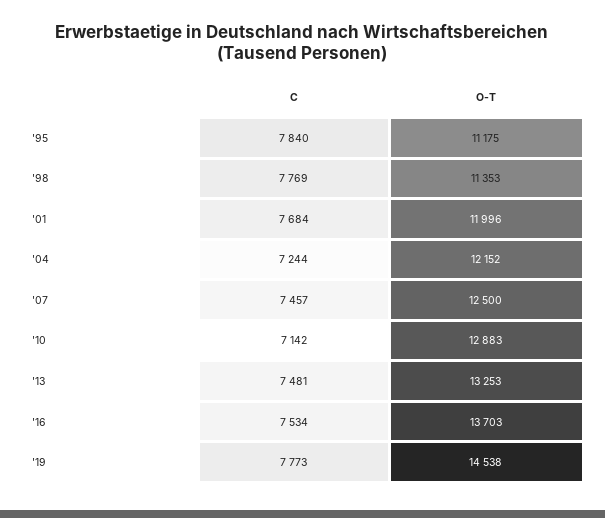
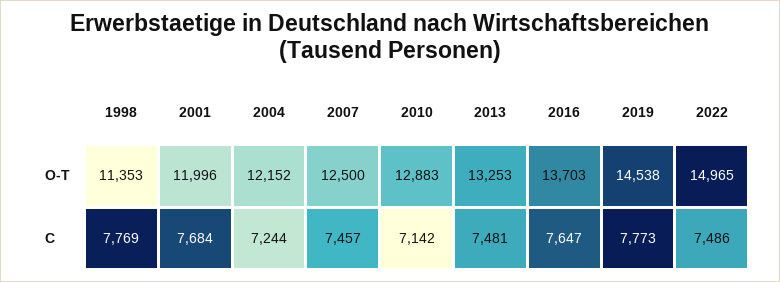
C, '95: 7840 -> none
O-T, '95: 11175 -> none
C, '16: 7534 -> 7647
O-T, 2022: none -> 14965
C, 2022: none -> 7486

